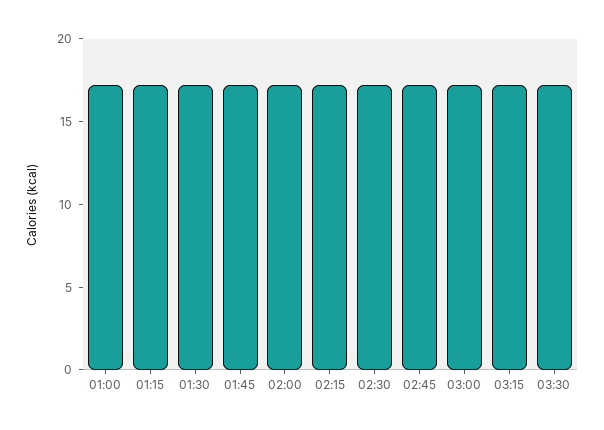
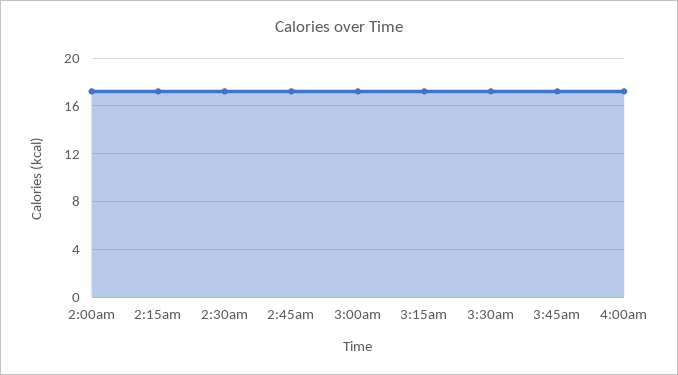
01:00: 17 -> none
01:15: 17 -> none
01:30: 17 -> none
01:45: 17 -> none
3:45am: none -> 17
4:00am: none -> 17

